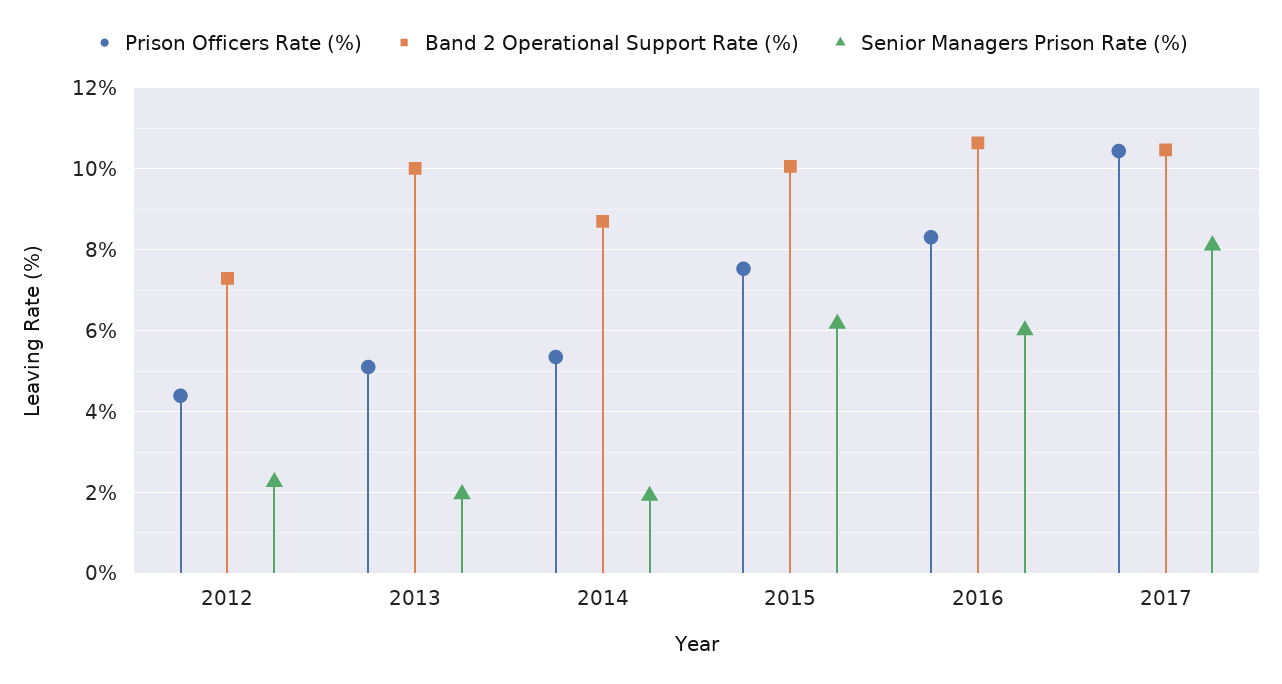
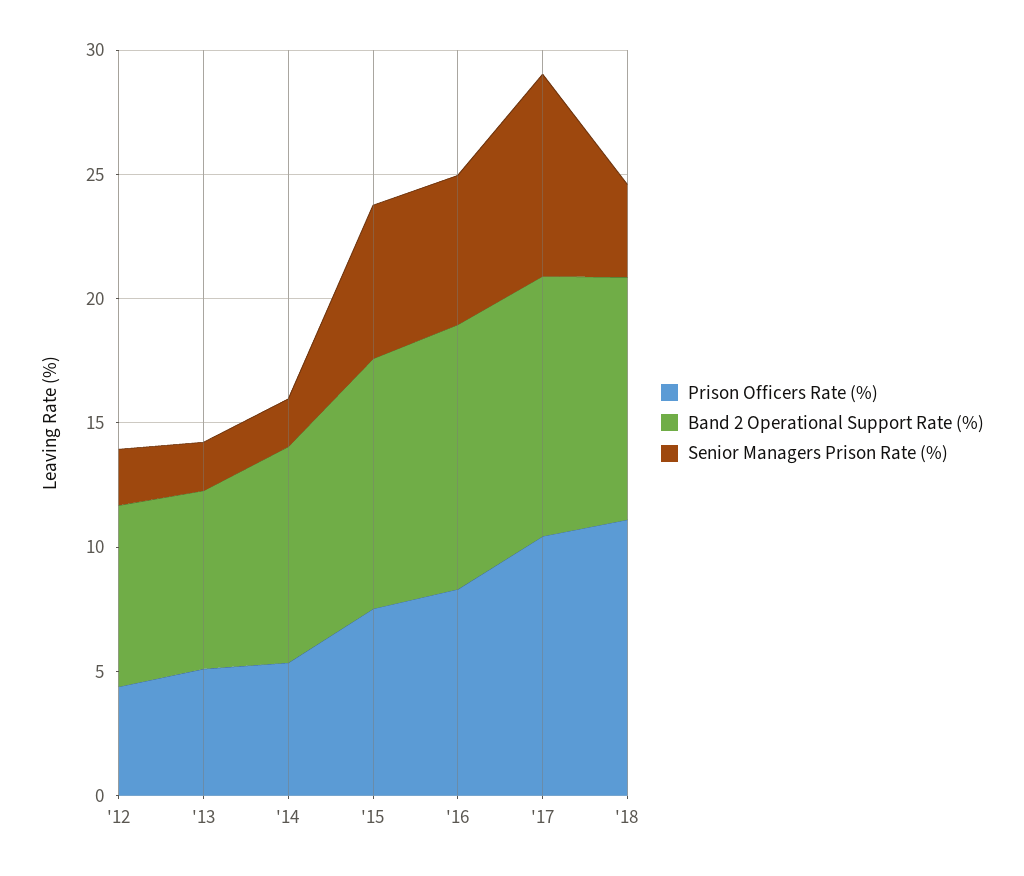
Band 2 Operational Support Rate (%), 2013: 10 -> 7
Prison Officers Rate (%), '18: none -> 11
Band 2 Operational Support Rate (%), '18: none -> 10
Senior Managers Prison Rate (%), '18: none -> 4

